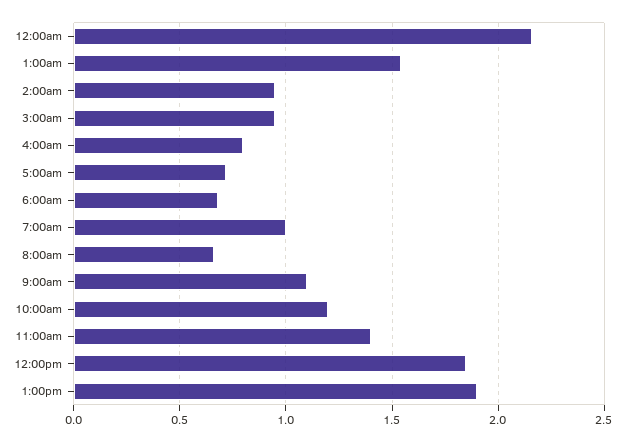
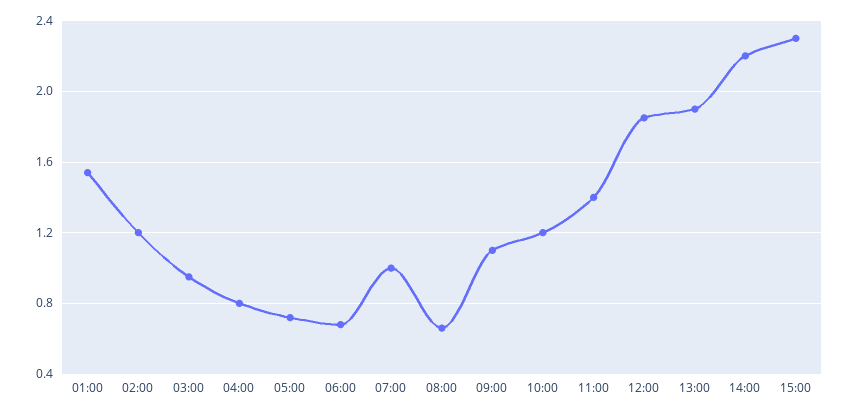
12:00am: 2.15 -> none
2:00am: 0.95 -> 1.2
14:00: none -> 2.2
15:00: none -> 2.3

